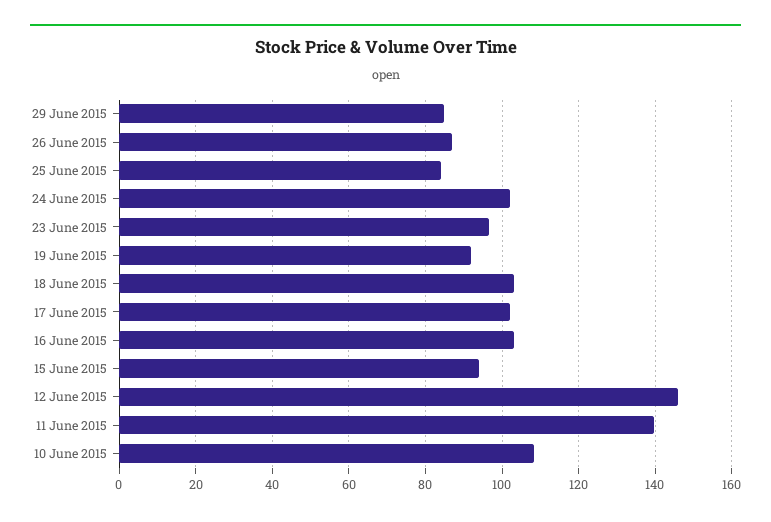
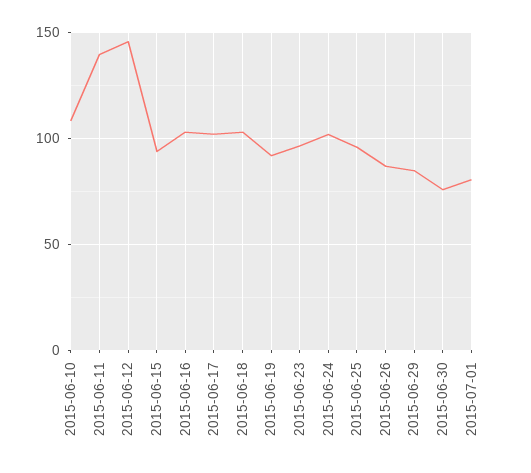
25 June 2015: 84 -> 95
2015-06-30: none -> 75
2015-07-01: none -> 80

